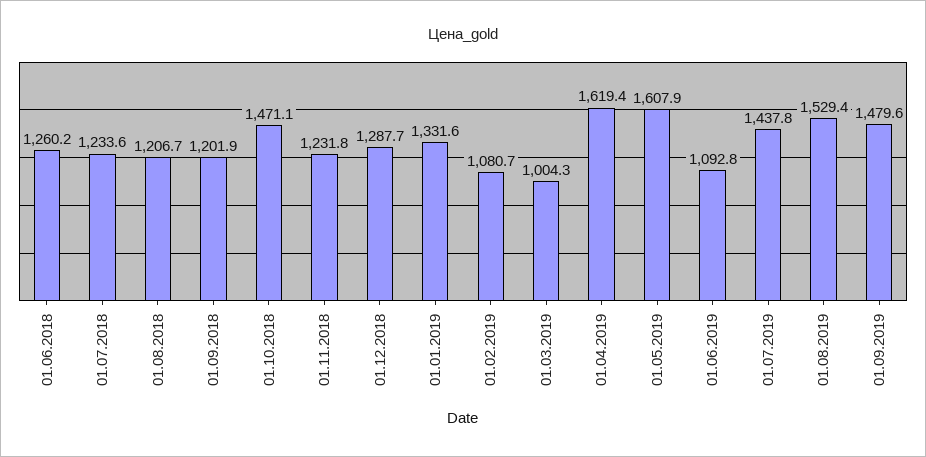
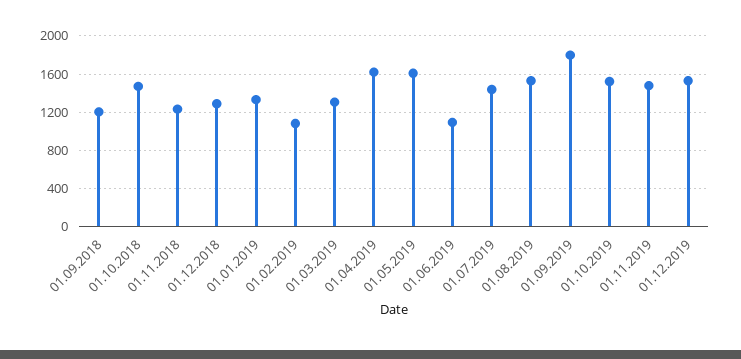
01.06.2018: 1260.2 -> none
01.07.2018: 1233.6 -> none
01.08.2018: 1206.7 -> none
01.03.2019: 1004.3 -> 1300
01.09.2019: 1479.6 -> 1800
01.10.2019: none -> 1500
01.11.2019: none -> 1500
01.12.2019: none -> 1500

